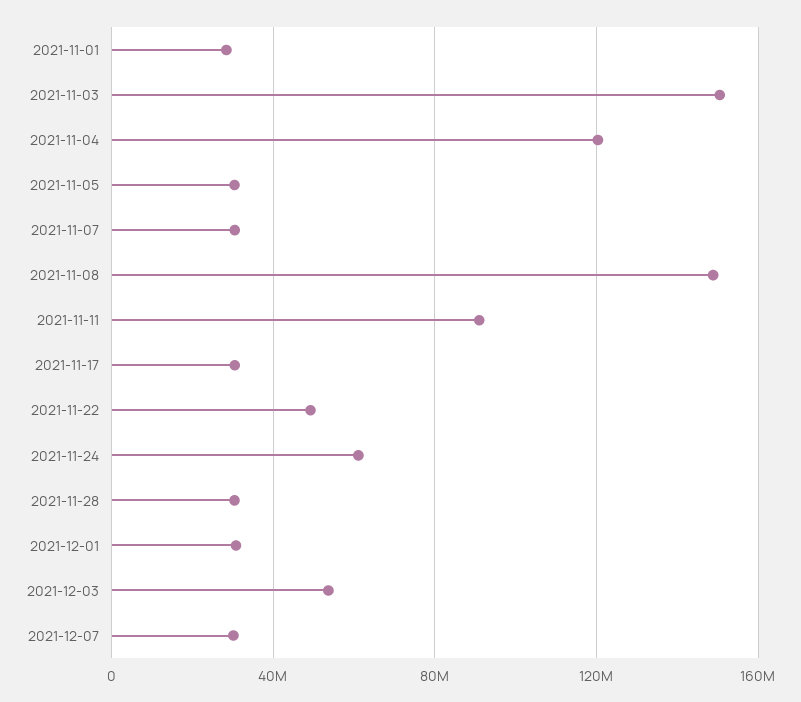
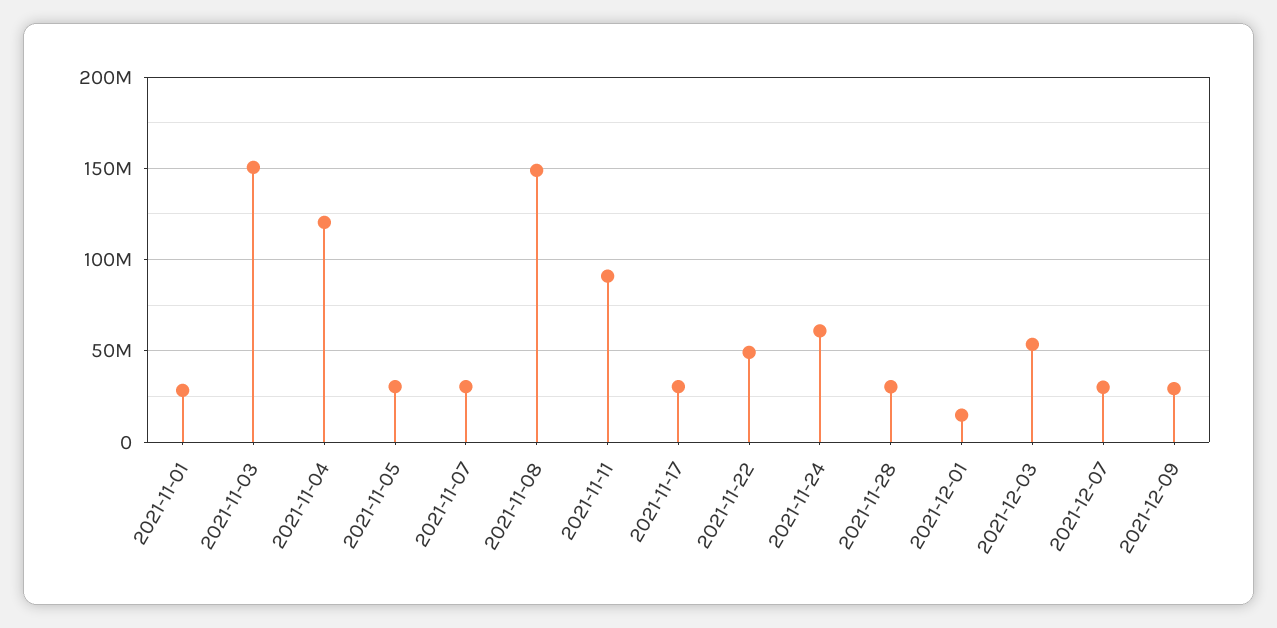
2021-12-01: 30000000 -> 15000000
2021-12-09: none -> 30000000

